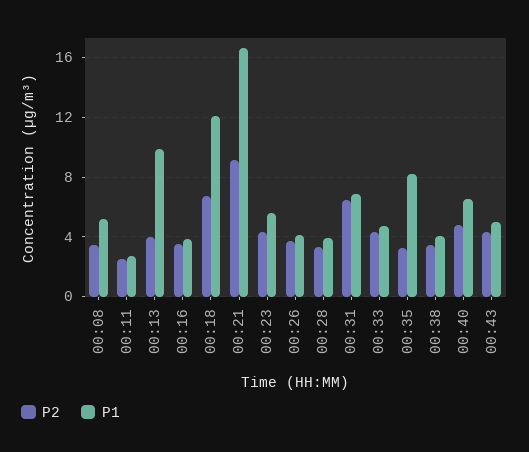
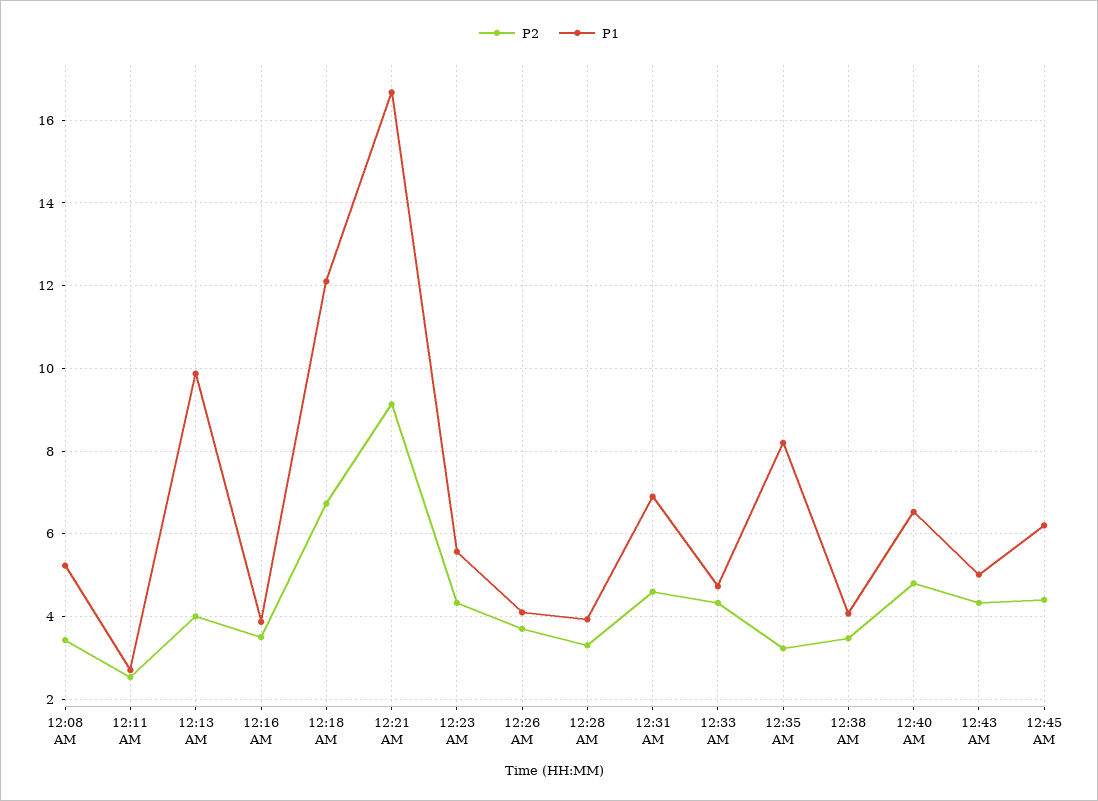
P2, 00:31: 6.5 -> 4.6
P2, 12:45 AM: none -> 4.4
P1, 12:45 AM: none -> 6.2

